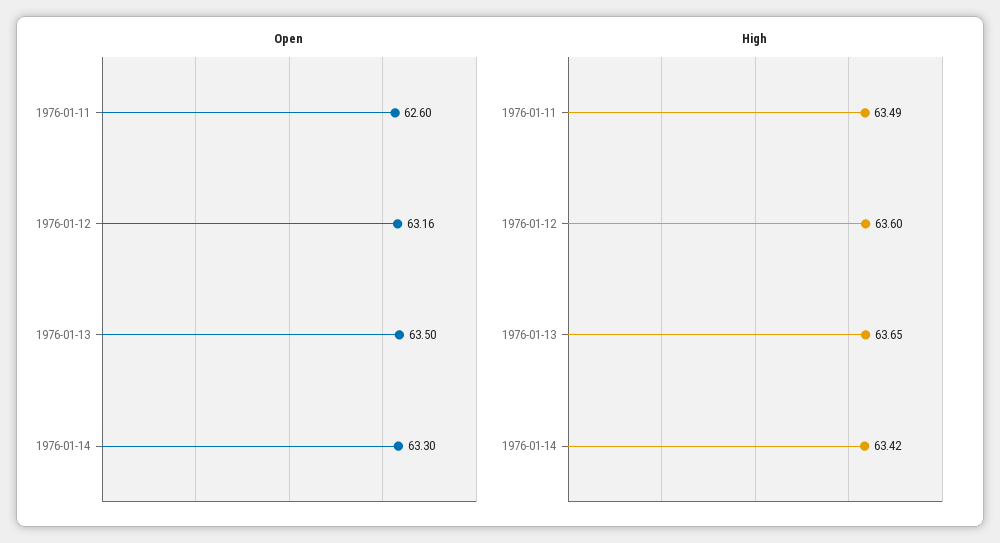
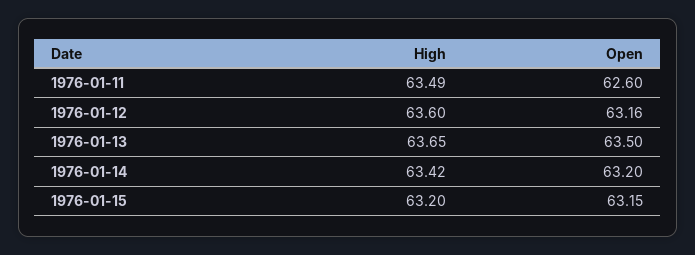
Open, 1976-01-14: 63.3 -> 63.2
High, 1976-01-15: none -> 63.2
Open, 1976-01-15: none -> 63.15

